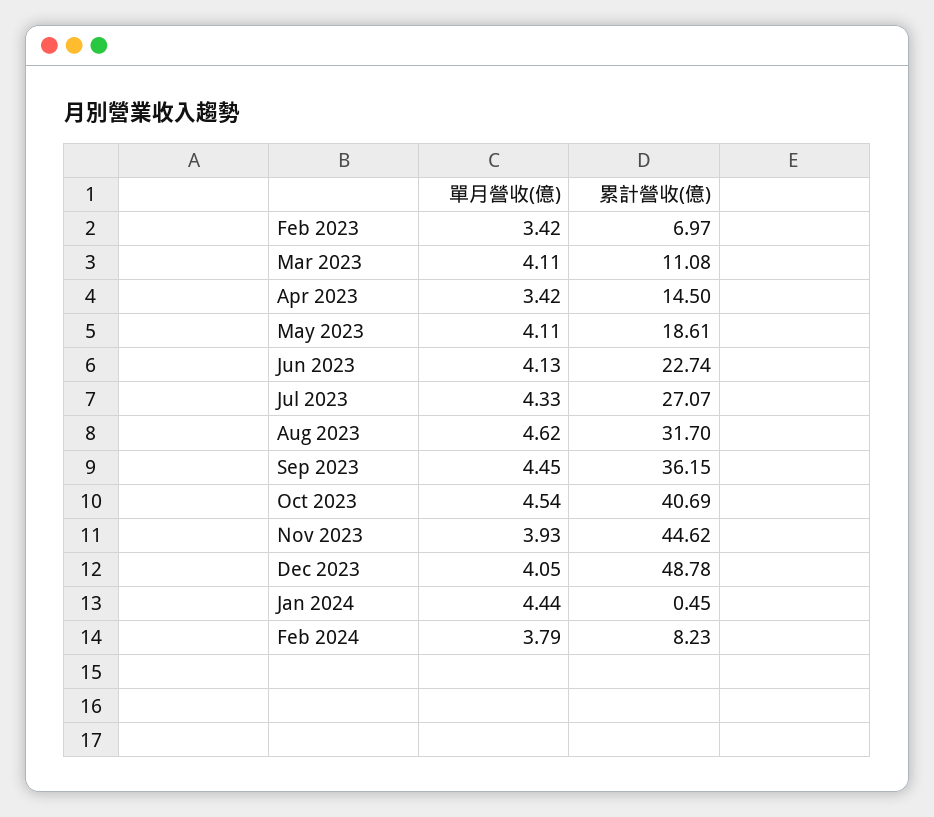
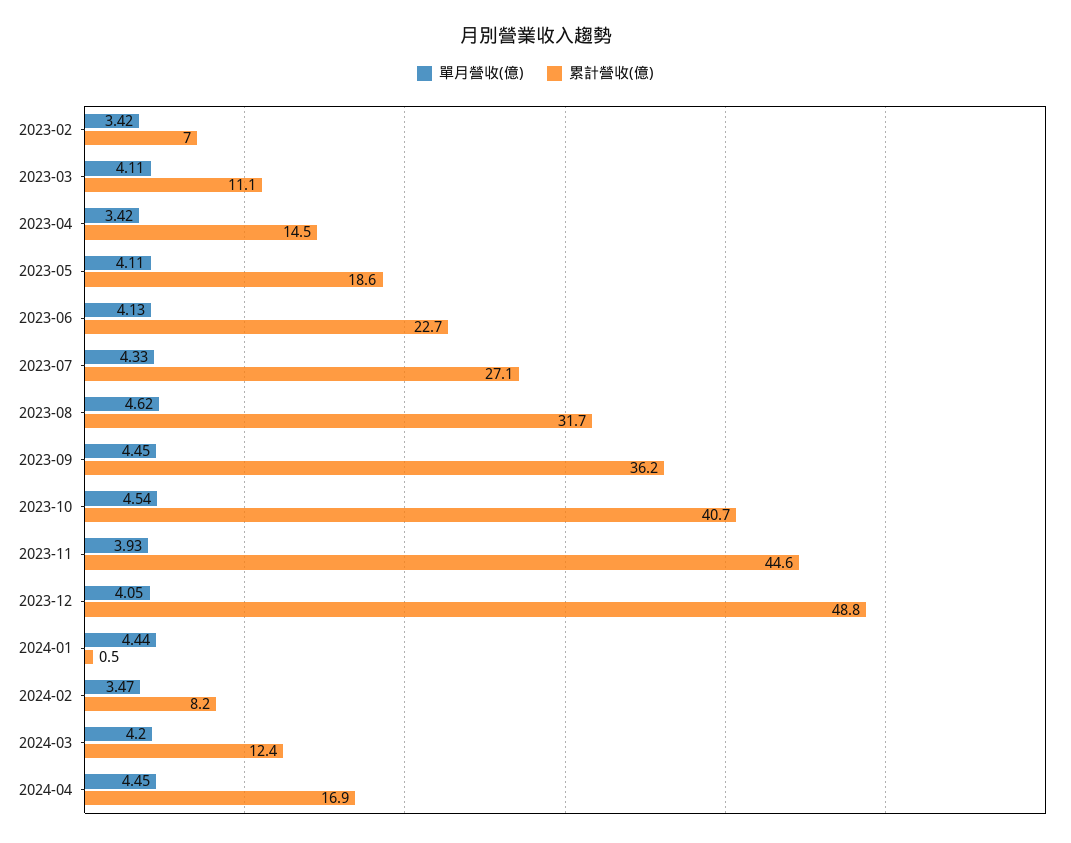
單月營收(億), Feb 2024: 3.79 -> 3.47
單月營收(億), 2024-03: none -> 4.2
累計營收(億), 2024-03: none -> 12.4
單月營收(億), 2024-04: none -> 4.45
累計營收(億), 2024-04: none -> 16.9

